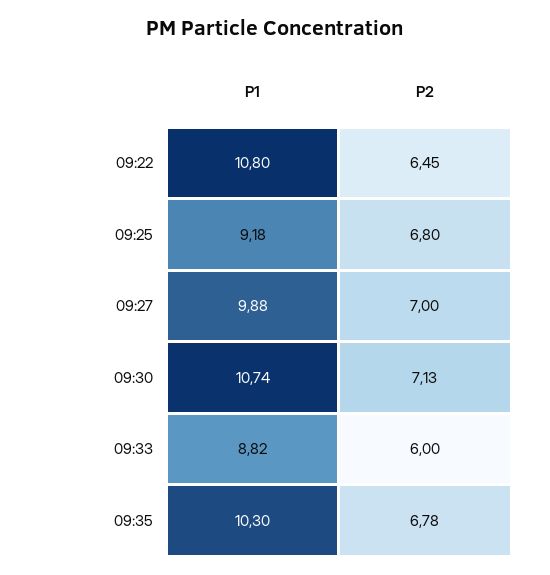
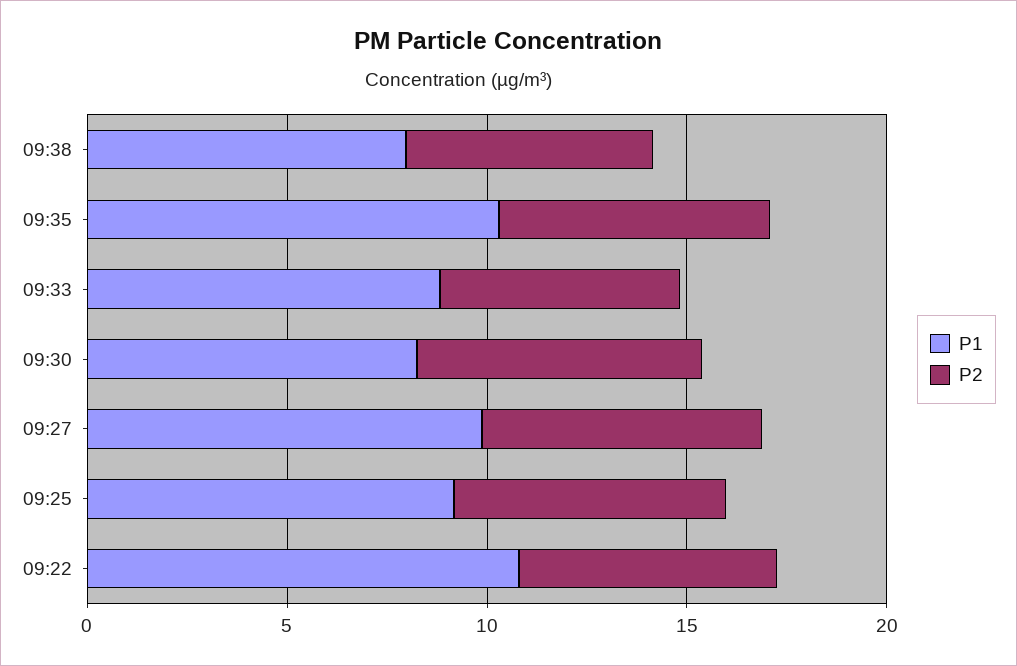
P1, 09:30: 10.74 -> 8
P1, 09:38: none -> 8
P2, 09:38: none -> 6

